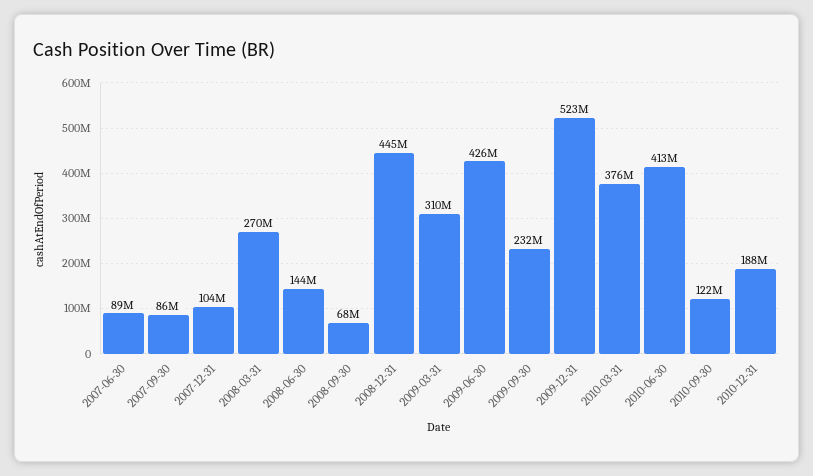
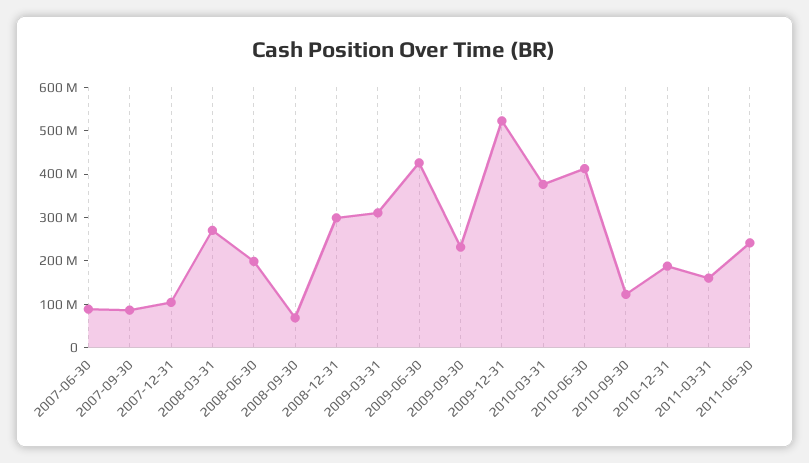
2008-06-30: 144000000 -> 200000000
2008-12-31: 445000000 -> 300000000
2011-03-31: none -> 160000000
2011-06-30: none -> 240000000

